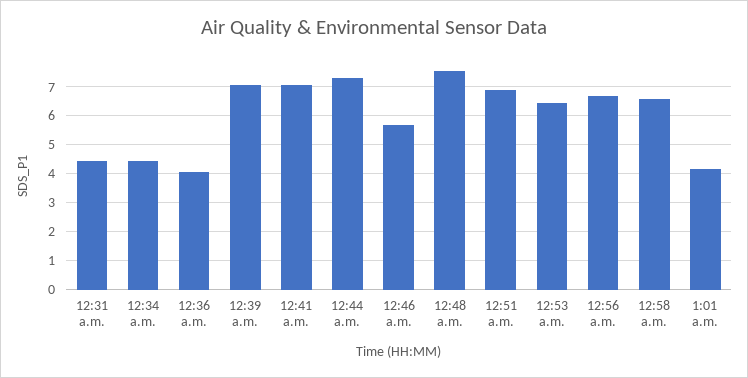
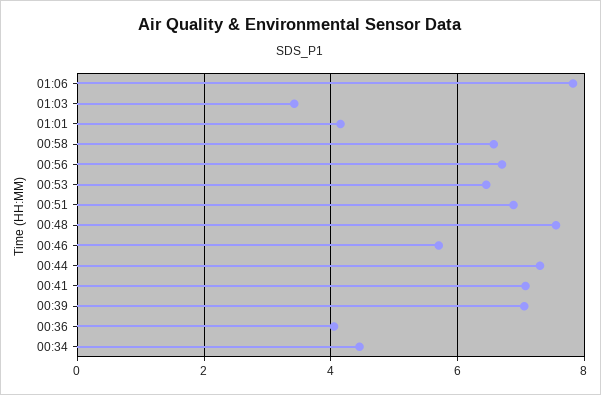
12:31 a.m.: 4.5 -> none
01:06: none -> 7.8
01:03: none -> 3.4

